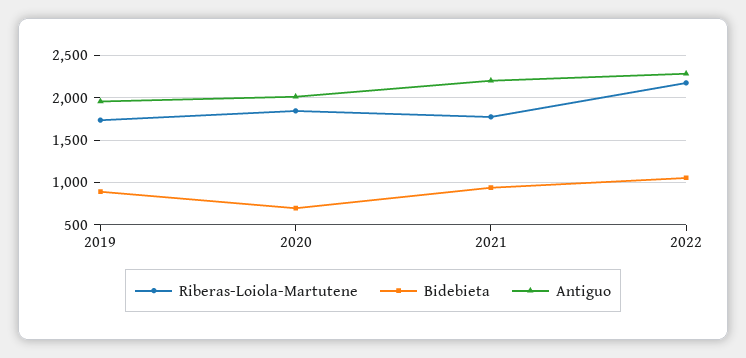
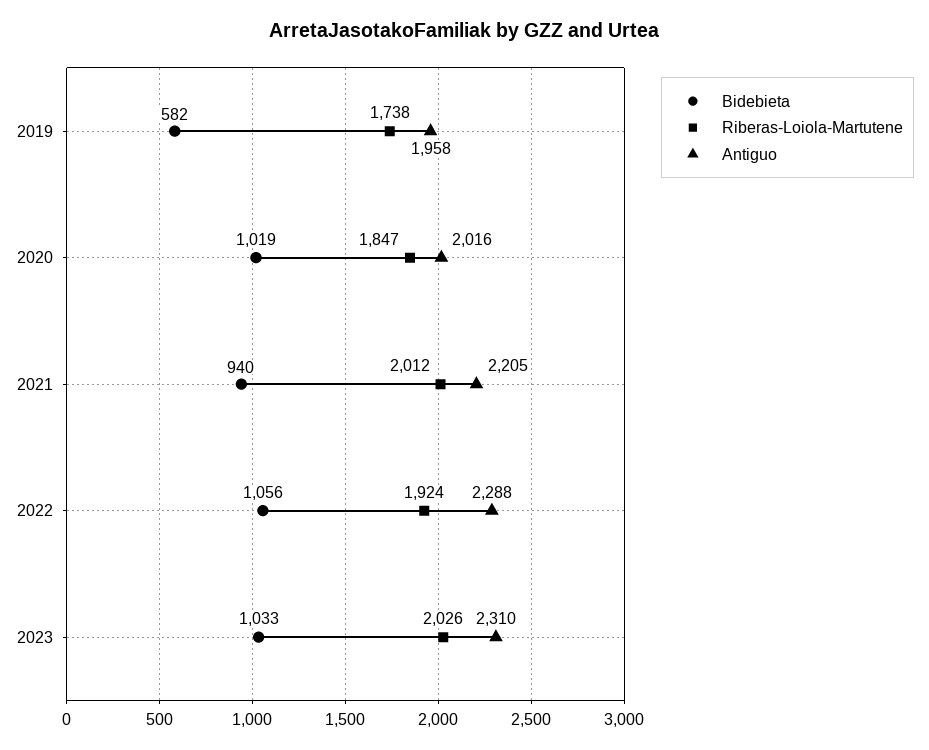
Bidebieta, 2019: 900 -> 582
Bidebieta, 2020: 700 -> 1019
Riberas-Loiola-Martutene, 2021: 1800 -> 2012
Riberas-Loiola-Martutene, 2022: 2200 -> 1924
Bidebieta, 2023: none -> 1033
Riberas-Loiola-Martutene, 2023: none -> 2026
Antiguo, 2023: none -> 2310

